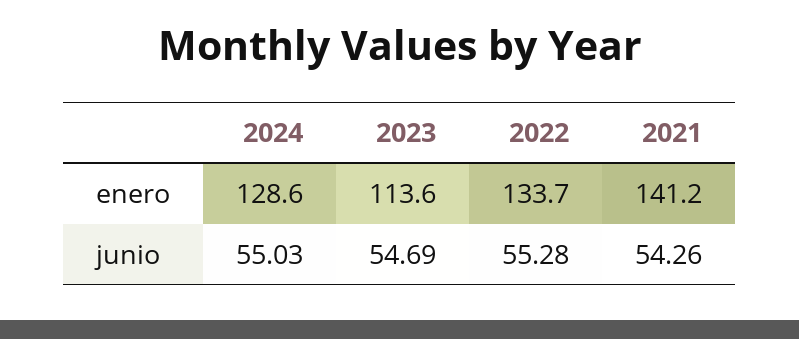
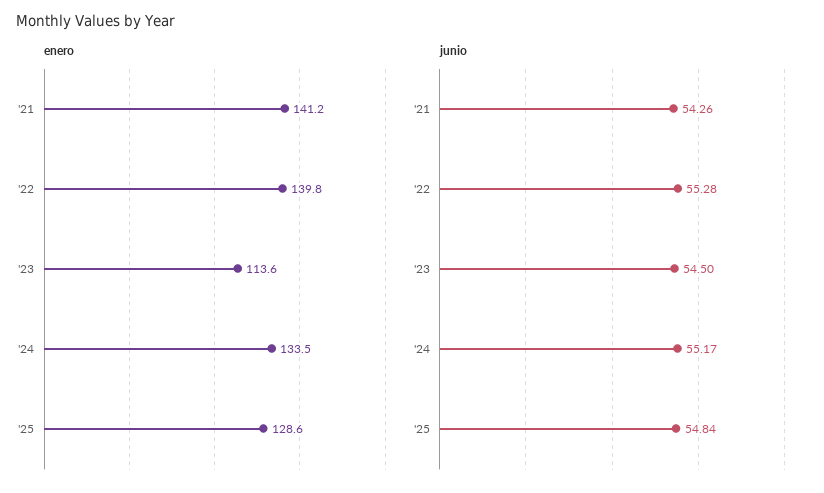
enero, 2024: 128.6 -> 133.5
enero, 2022: 133.7 -> 139.8
junio, 2024: 55.03 -> 55.17
junio, 2023: 54.69 -> 54.5
enero, '25: none -> 128.6
junio, '25: none -> 54.84

